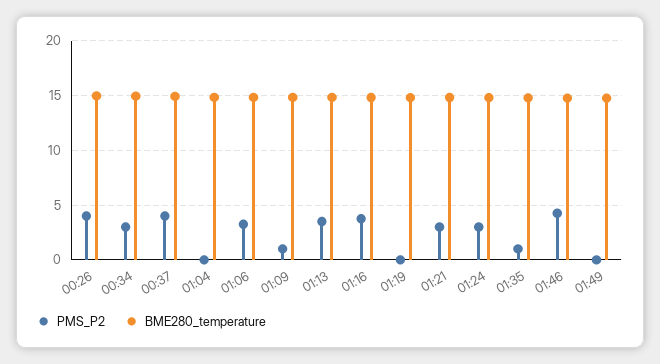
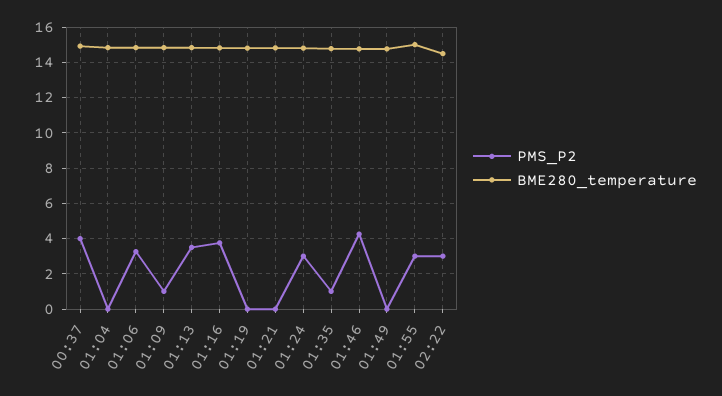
PMS_P2, 00:26: 4 -> none
BME280_temperature, 00:26: 15 -> none
PMS_P2, 00:34: 3 -> none
BME280_temperature, 00:34: 15 -> none
PMS_P2, 01:21: 3 -> 0
PMS_P2, 01:55: none -> 3
BME280_temperature, 01:55: none -> 15
PMS_P2, 02:22: none -> 3
BME280_temperature, 02:22: none -> 14.5

